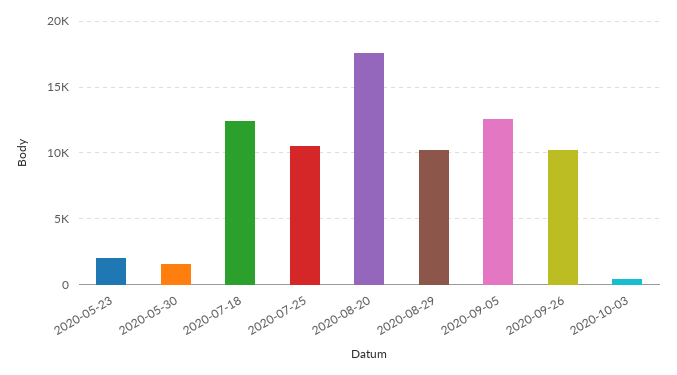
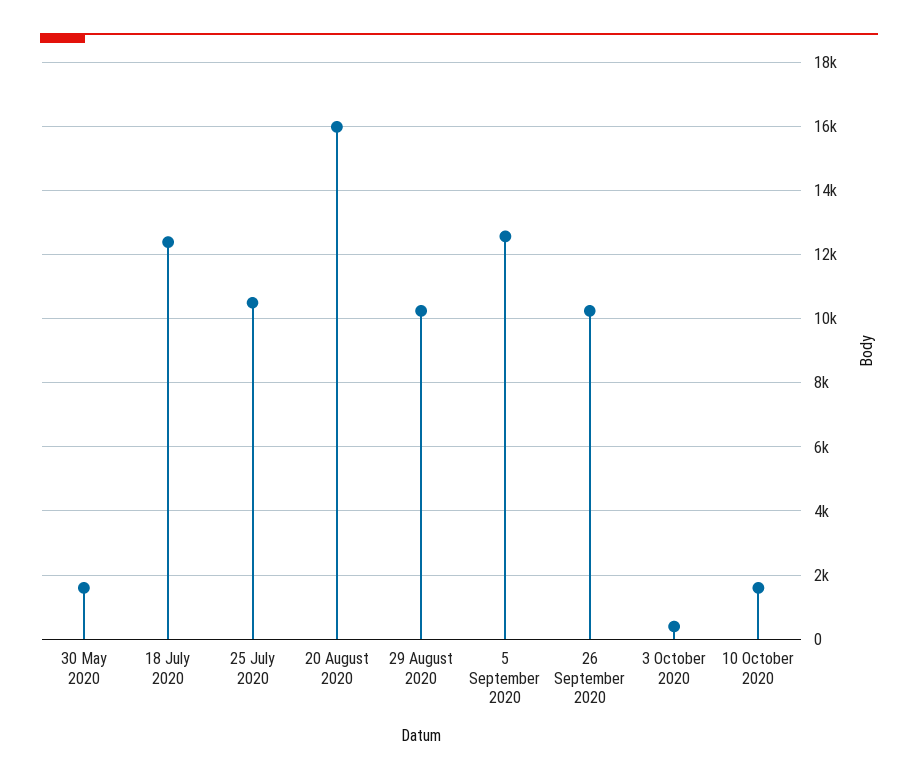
2020-05-23: 2000 -> none
2020-08-20: 17500 -> 16000
10 October 2020: none -> 1600

